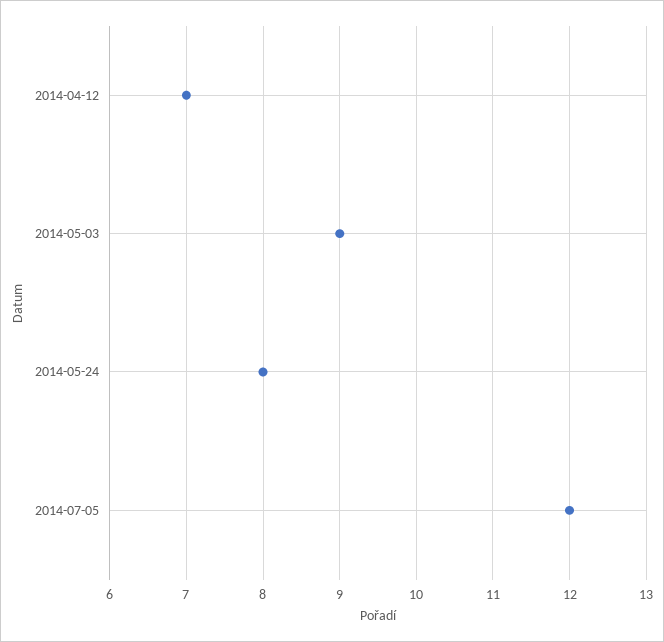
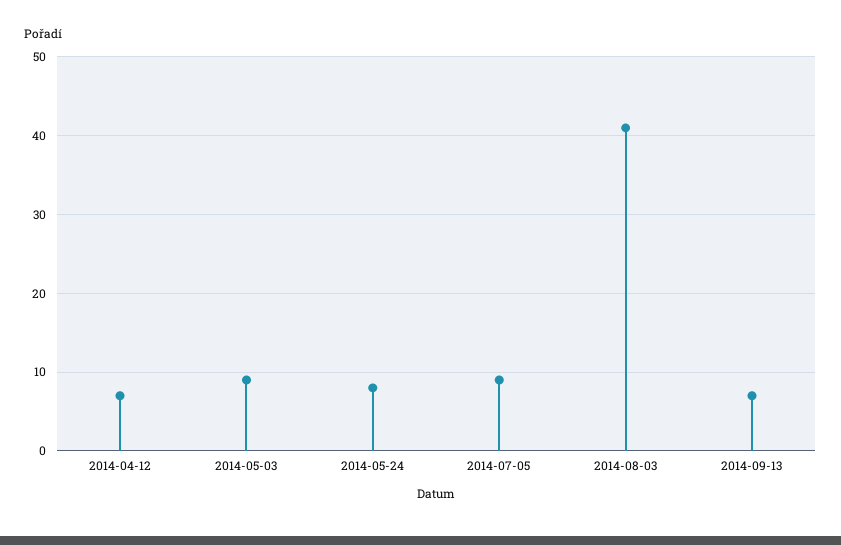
2014-07-05: 12 -> 9
2014-08-03: none -> 41
2014-09-13: none -> 7

